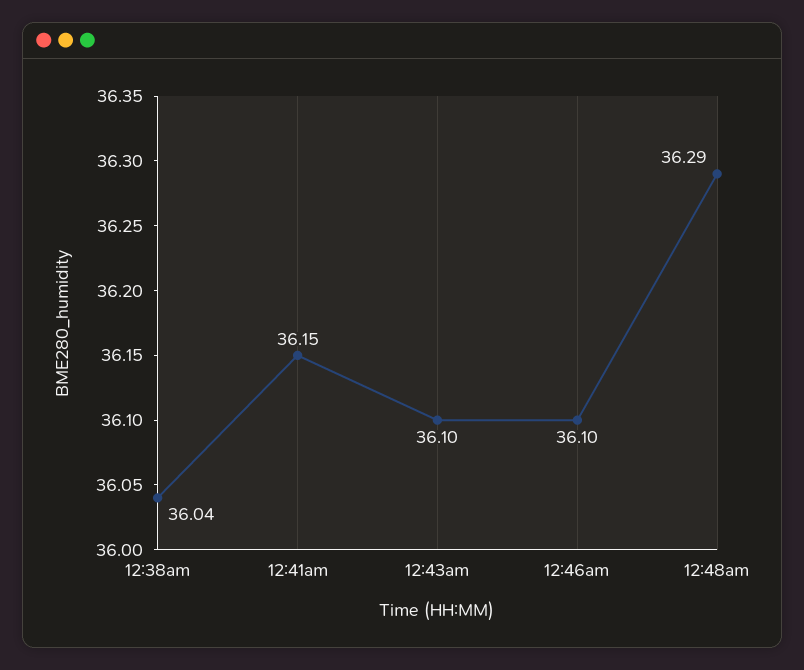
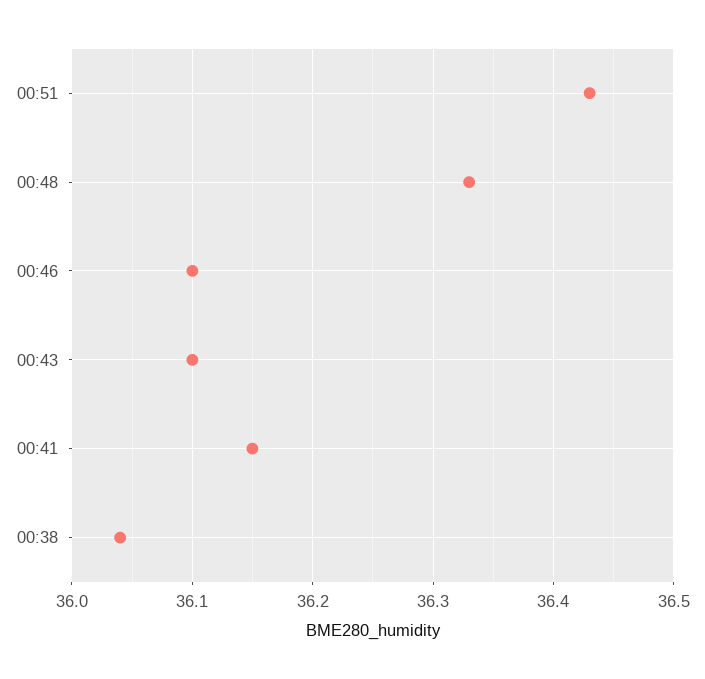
12:48am: 36.29 -> 36.33
00:51: none -> 36.43

